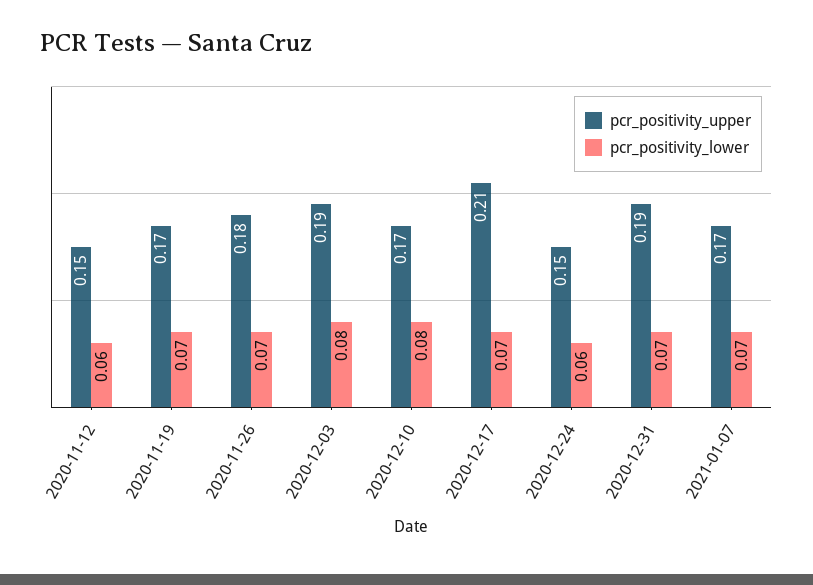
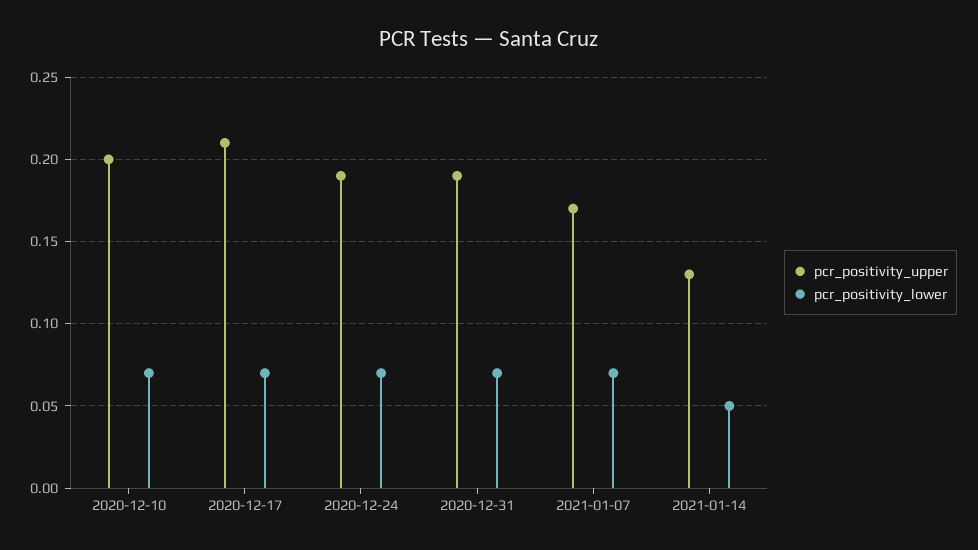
pcr_positivity_upper, 2020-11-12: 0.15 -> none
pcr_positivity_lower, 2020-11-12: 0.06 -> none
pcr_positivity_upper, 2020-11-19: 0.17 -> none
pcr_positivity_lower, 2020-11-19: 0.07 -> none
pcr_positivity_upper, 2020-11-26: 0.18 -> none
pcr_positivity_lower, 2020-11-26: 0.07 -> none
pcr_positivity_upper, 2020-12-03: 0.19 -> none
pcr_positivity_lower, 2020-12-03: 0.08 -> none
pcr_positivity_upper, 2020-12-10: 0.17 -> 0.2
pcr_positivity_lower, 2020-12-10: 0.08 -> 0.07
pcr_positivity_upper, 2020-12-24: 0.15 -> 0.19
pcr_positivity_lower, 2020-12-24: 0.06 -> 0.07
pcr_positivity_upper, 2021-01-14: none -> 0.13
pcr_positivity_lower, 2021-01-14: none -> 0.05

